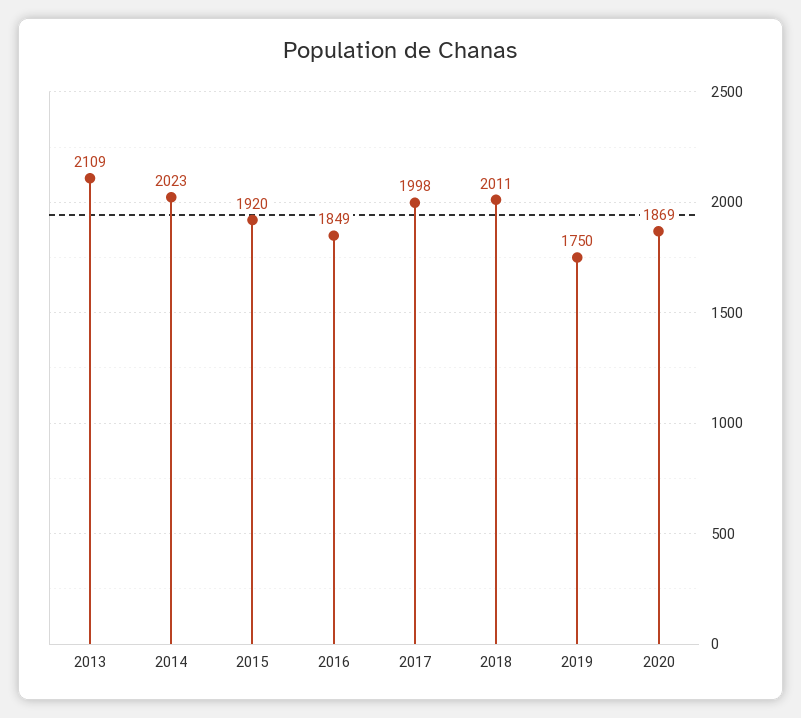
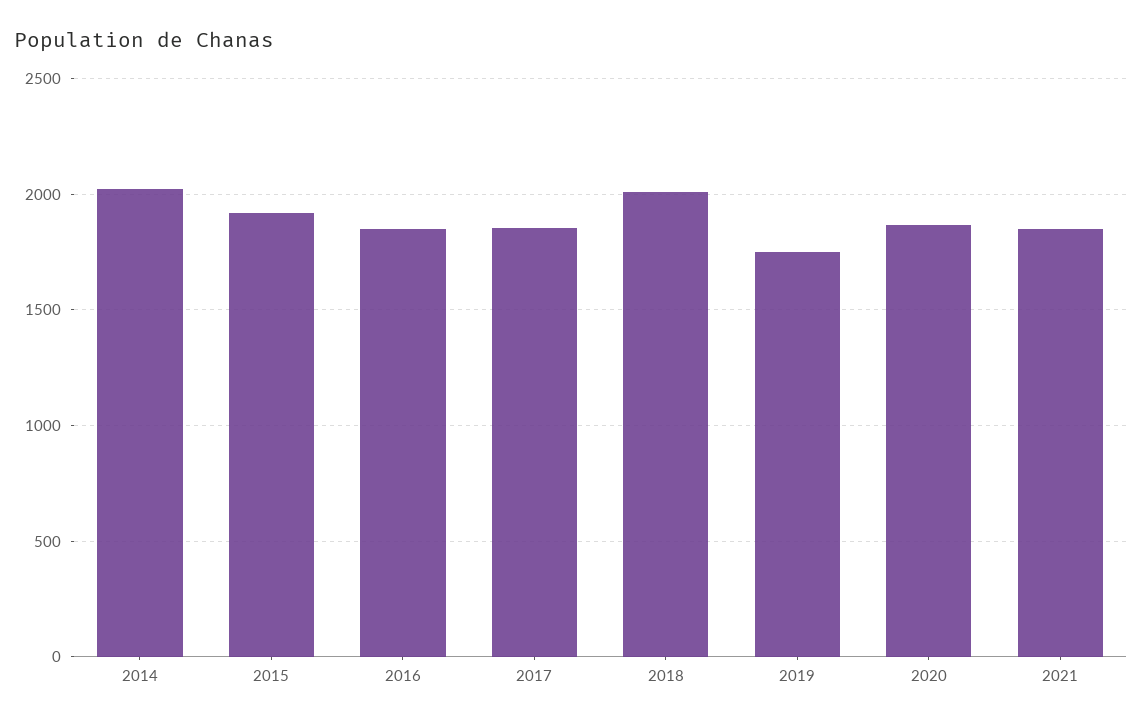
2013: 2109 -> none
2017: 1998 -> 1850
2021: none -> 1850

